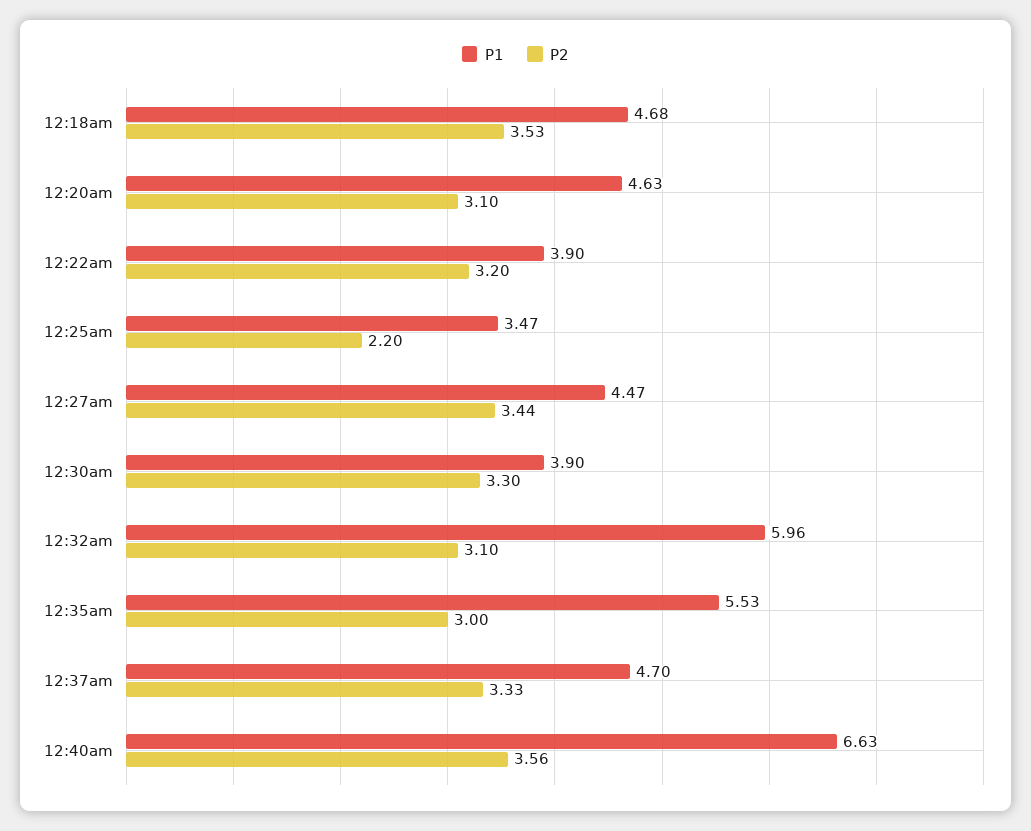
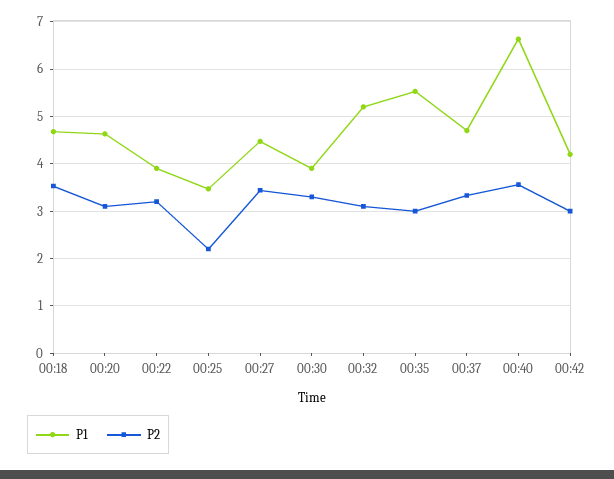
P1, 12:32am: 5.96 -> 5.2
P1, 00:42: none -> 4.2
P2, 00:42: none -> 3

